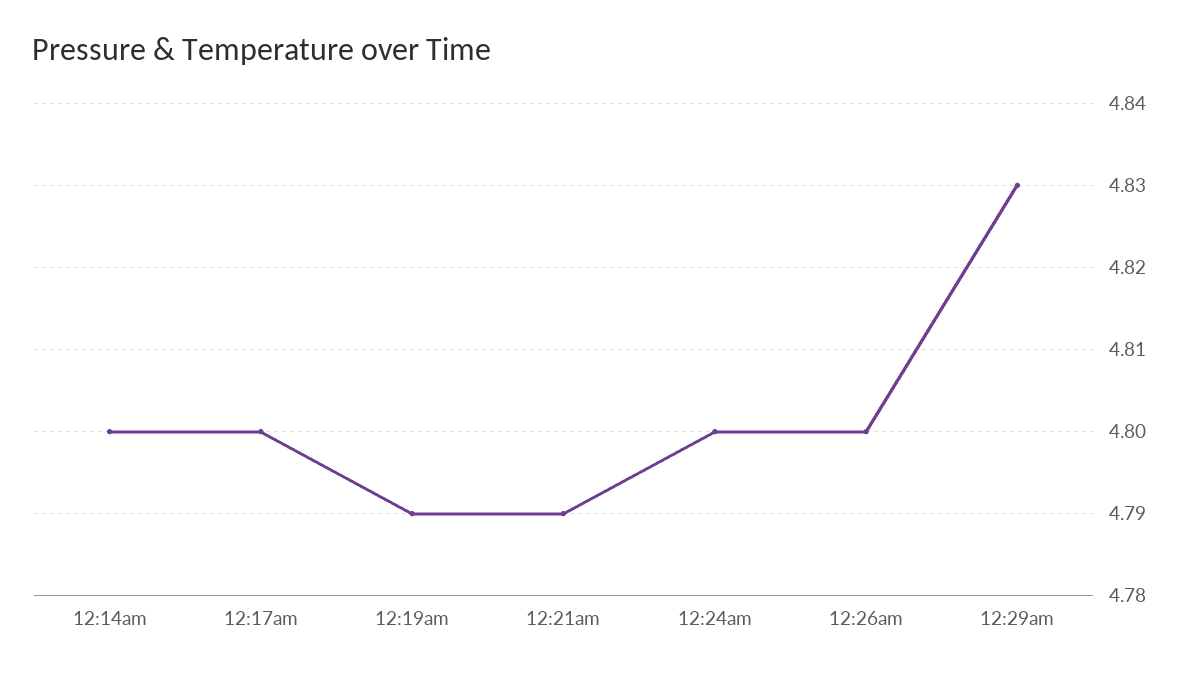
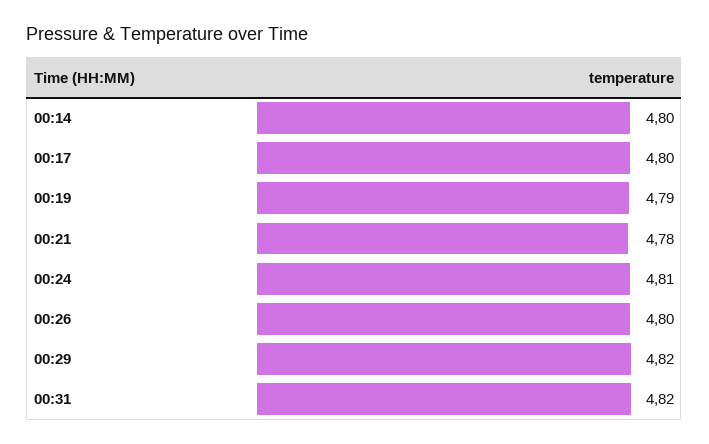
12:21am: 4.79 -> 4.78
12:24am: 4.8 -> 4.81
12:29am: 4.83 -> 4.82
00:31: none -> 4.82

